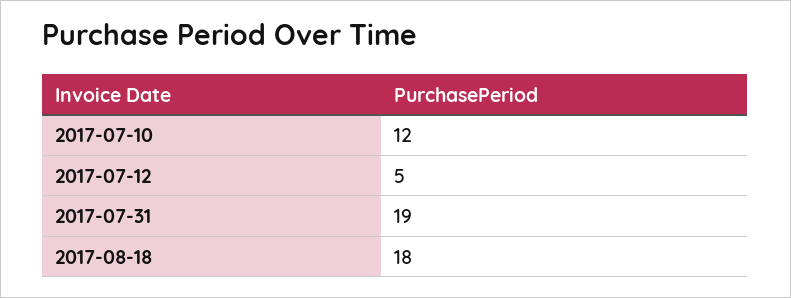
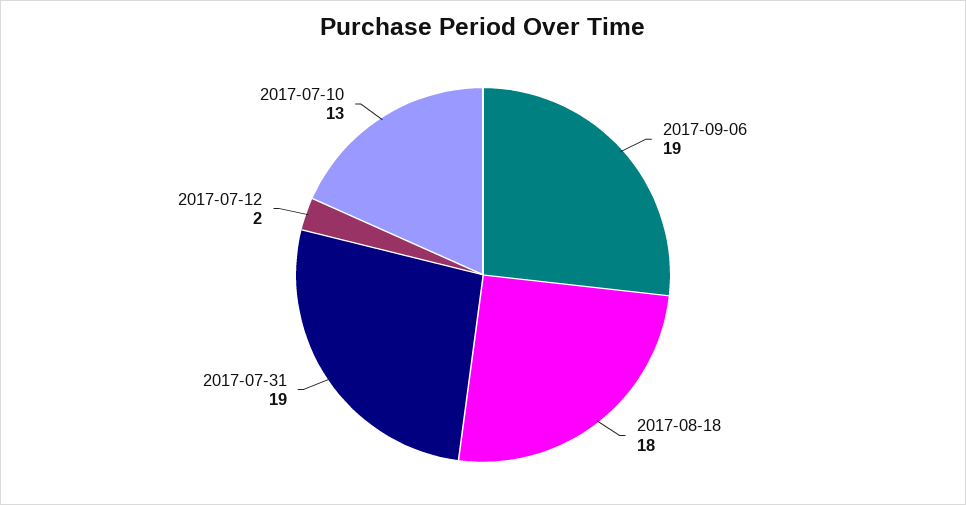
2017-07-10: 12 -> 13
2017-07-12: 5 -> 2
2017-09-06: none -> 19

